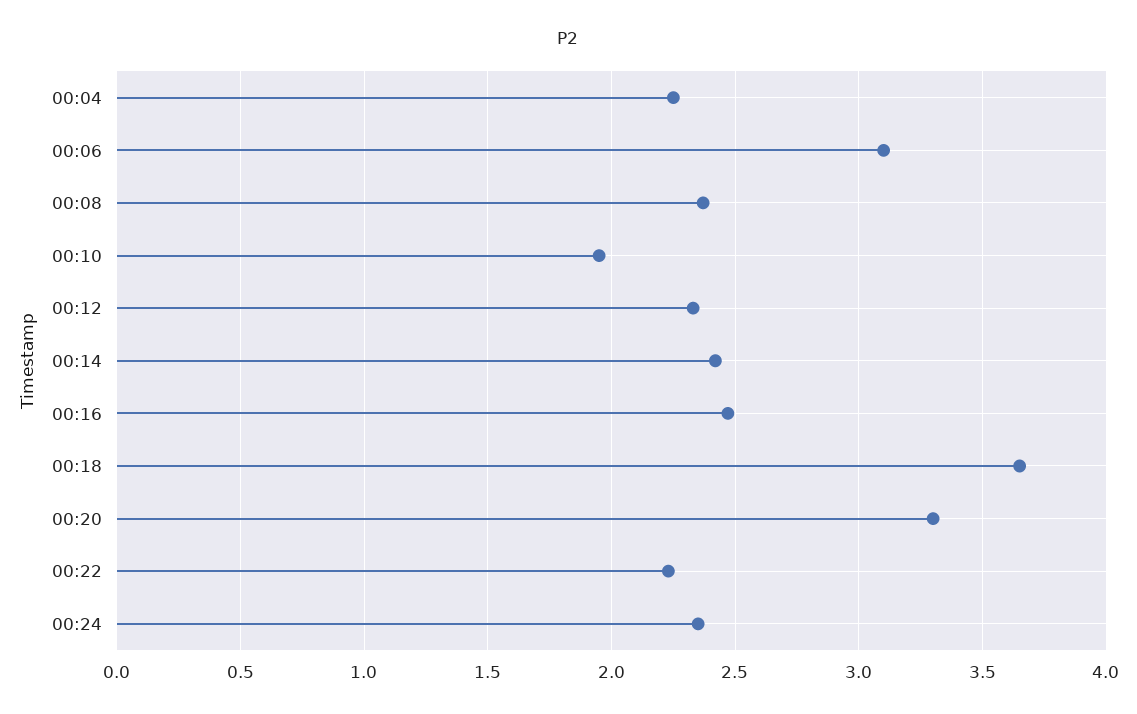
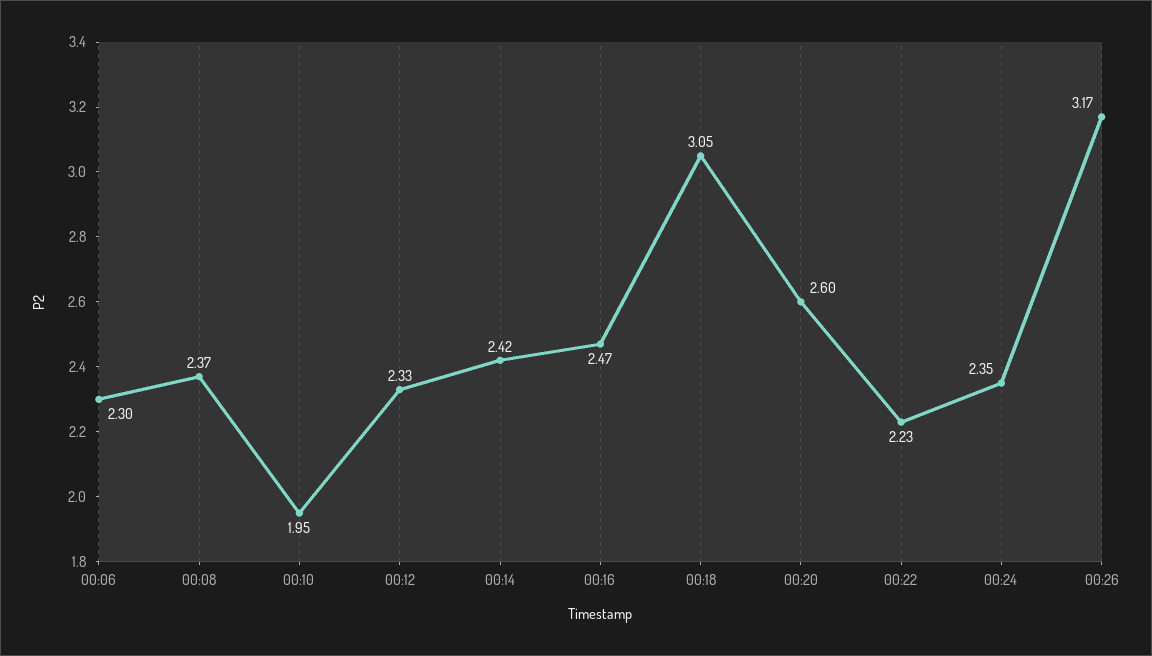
00:04: 2.25 -> none
00:06: 3.1 -> 2.3
00:18: 3.65 -> 3.05
00:20: 3.3 -> 2.6
00:26: none -> 3.17

